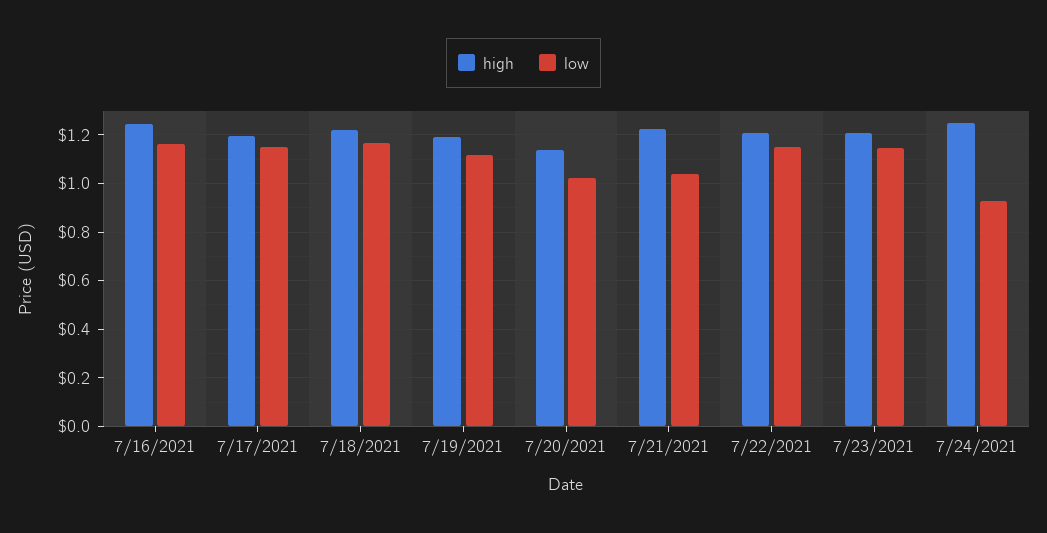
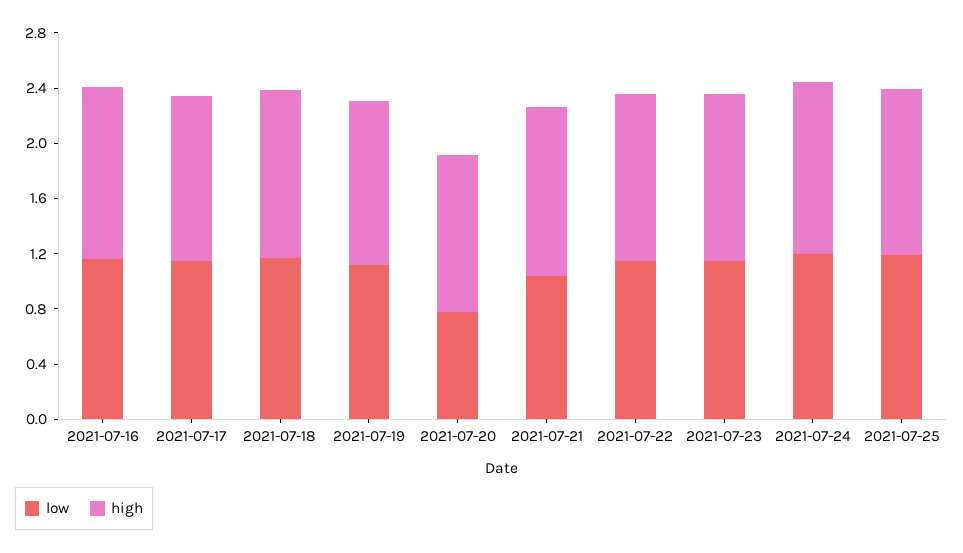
low, 7/20/2021: 1.025 -> 0.8
low, 7/24/2021: 0.925 -> 1.2
low, 2021-07-25: none -> 1.2
high, 2021-07-25: none -> 1.2

